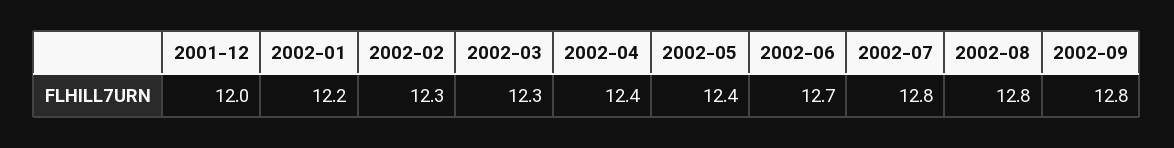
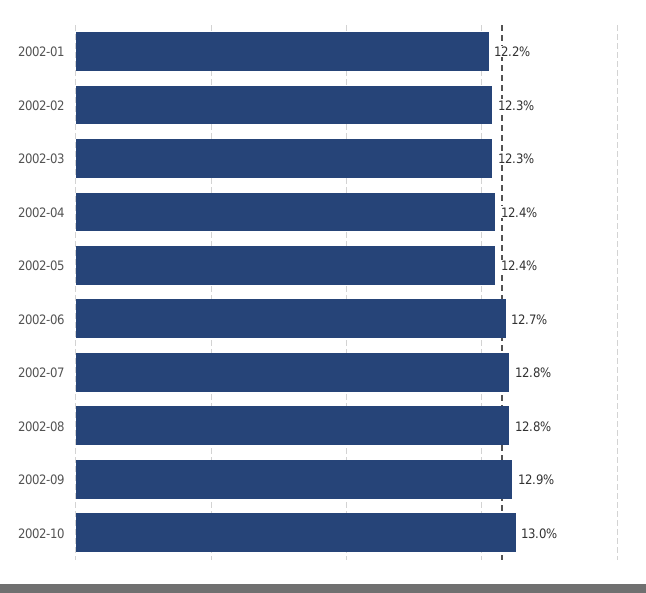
2001-12: 12 -> none
2002-09: 12.8 -> 12.9
2002-10: none -> 13

